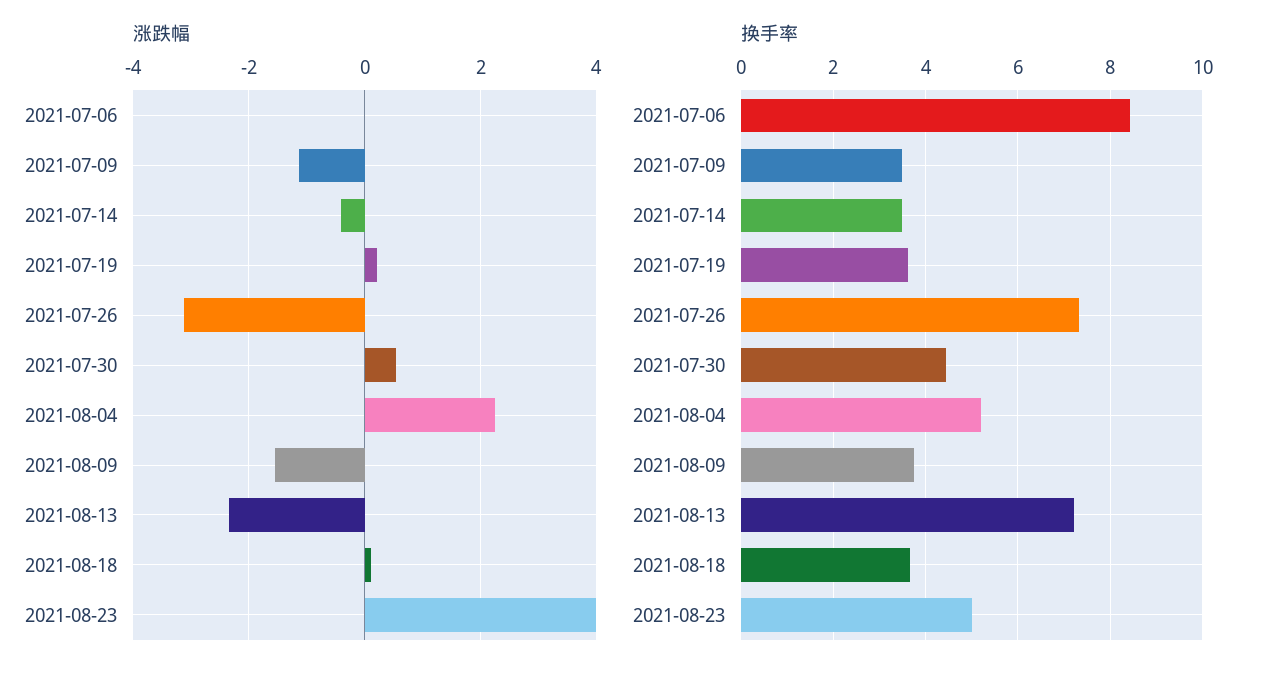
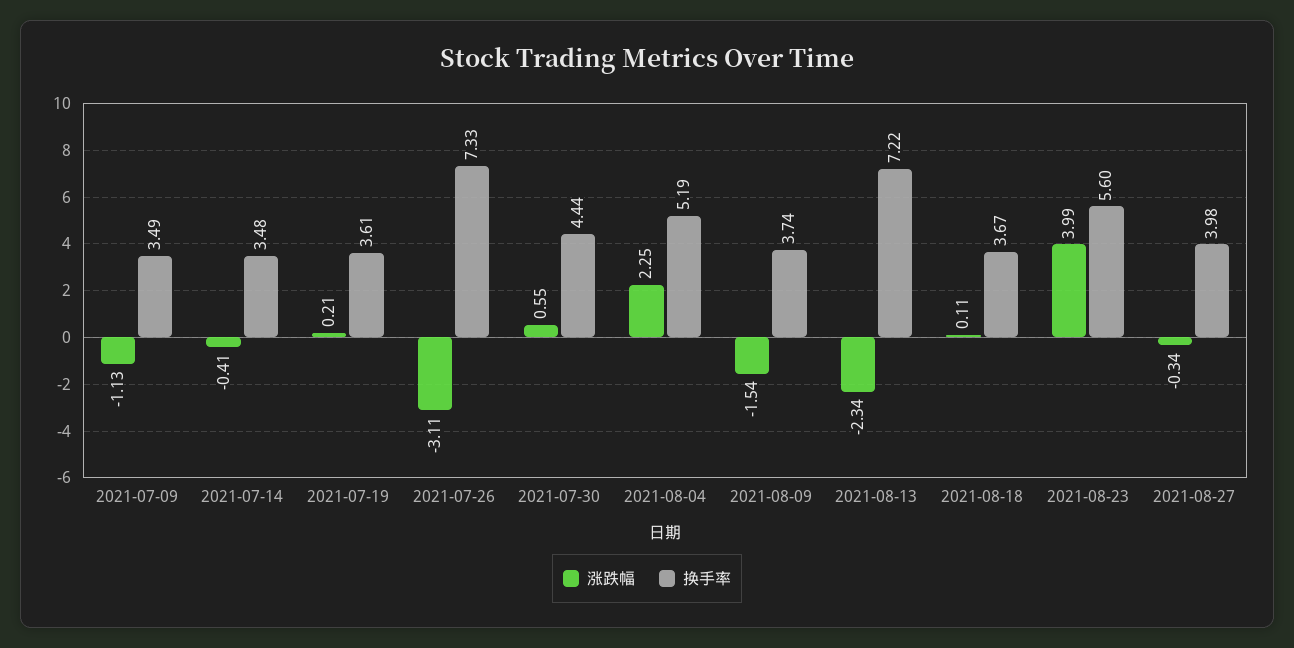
涨跌幅, 2021-07-06: 0 -> none
换手率, 2021-07-06: 8.4 -> none
换手率, 2021-08-23: 5 -> 5.6
涨跌幅, 2021-08-27: none -> -0.34
换手率, 2021-08-27: none -> 3.98

